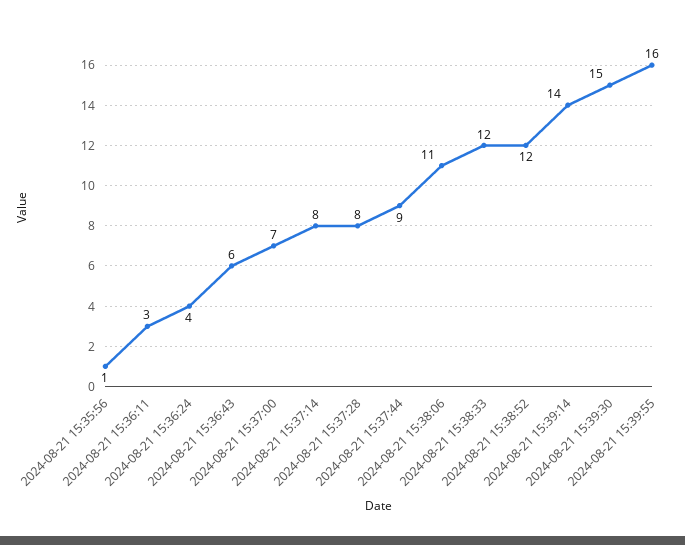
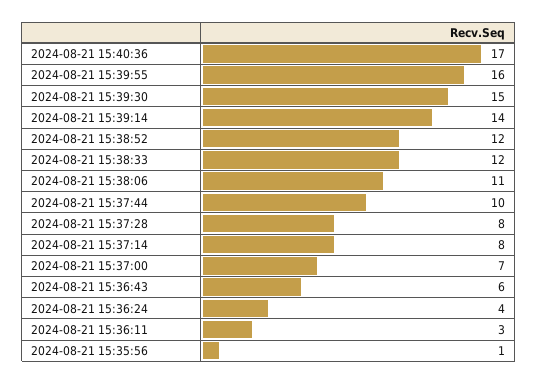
2024-08-21 15:37:44: 9 -> 10
2024-08-21 15:40:36: none -> 17

